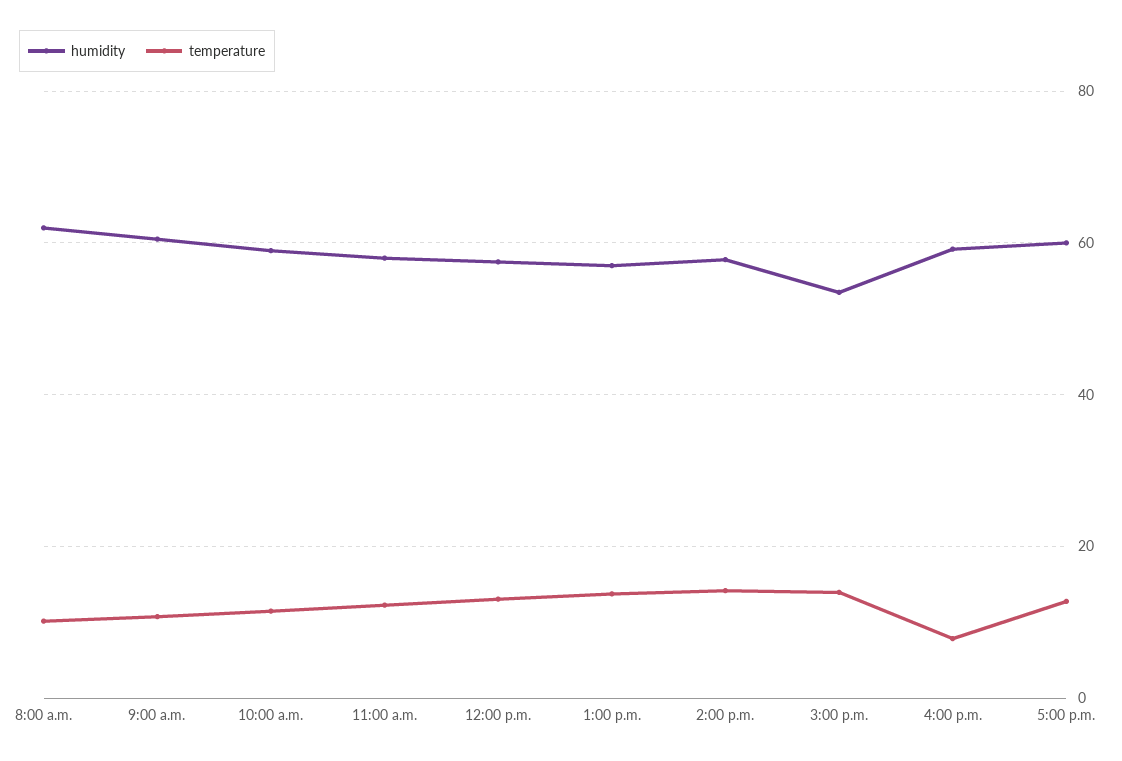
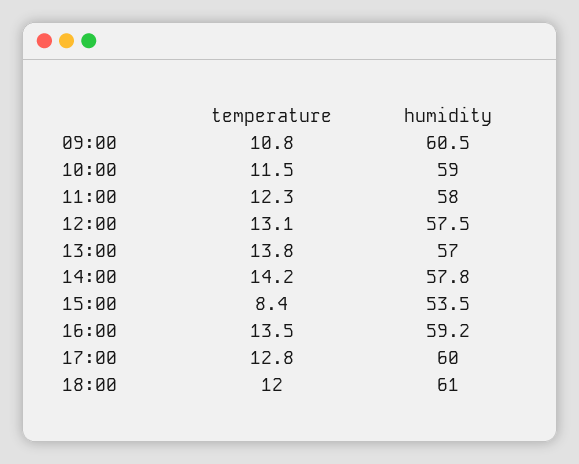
humidity, 8:00 a.m.: 62 -> none
temperature, 8:00 a.m.: 10 -> none
temperature, 3:00 p.m.: 14 -> 8.4
temperature, 4:00 p.m.: 8 -> 13.5
temperature, 18:00: none -> 12
humidity, 18:00: none -> 61

